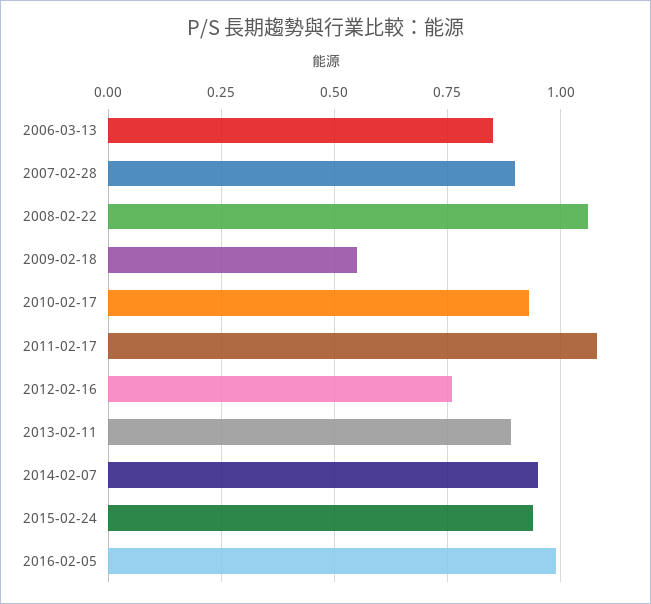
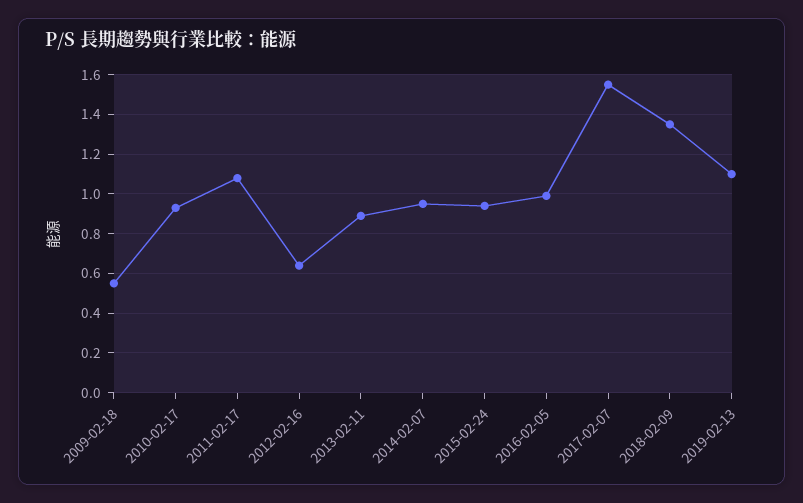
2006-03-13: 0.85 -> none
2007-02-28: 0.9 -> none
2008-02-22: 1.05 -> none
2012-02-16: 0.75 -> 0.65
2017-02-07: none -> 1.55
2018-02-09: none -> 1.35
2019-02-13: none -> 1.1

